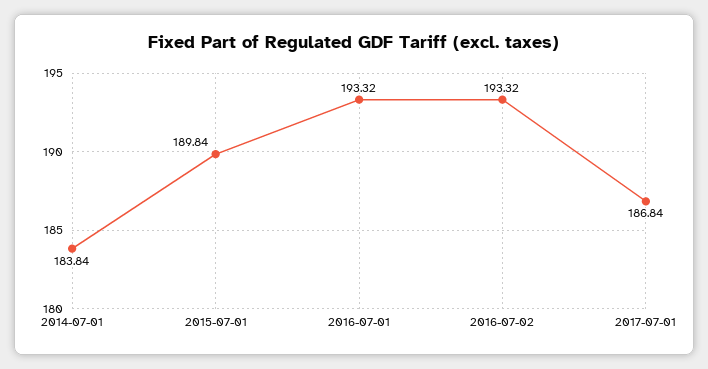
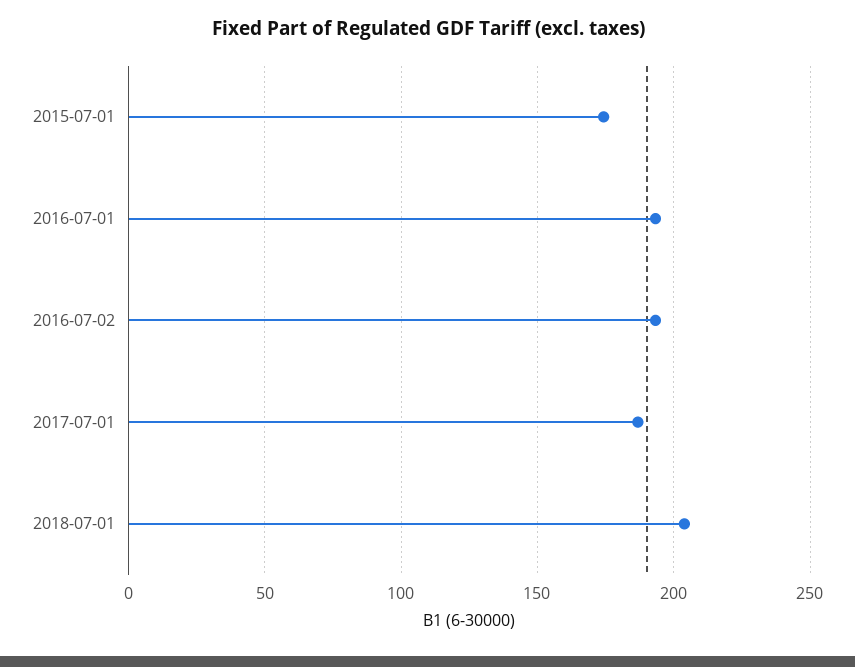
2014-07-01: 183.84 -> none
2015-07-01: 189.84 -> 175
2018-07-01: none -> 205

